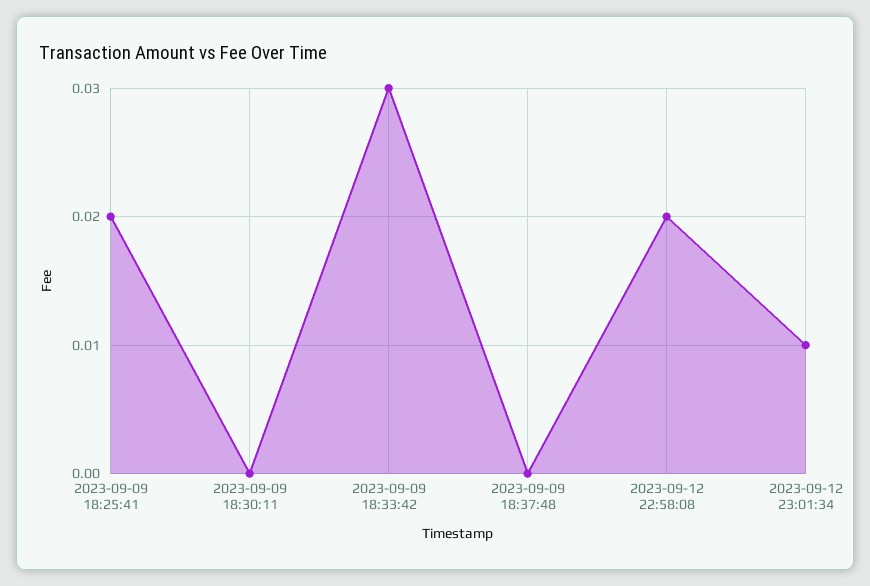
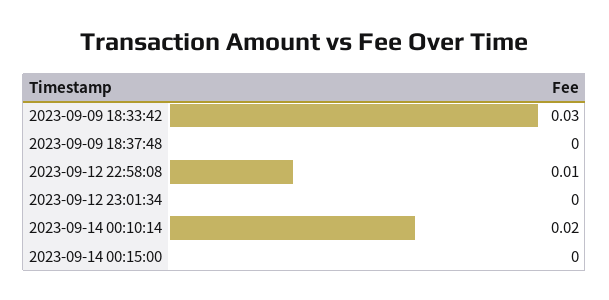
2023-09-09 18:25:41: 0.02 -> none
2023-09-09 18:30:11: 0 -> none
2023-09-12 22:58:08: 0.02 -> 0.01
2023-09-12 23:01:34: 0.01 -> 0
2023-09-14 00:10:14: none -> 0.02
2023-09-14 00:15:00: none -> 0

